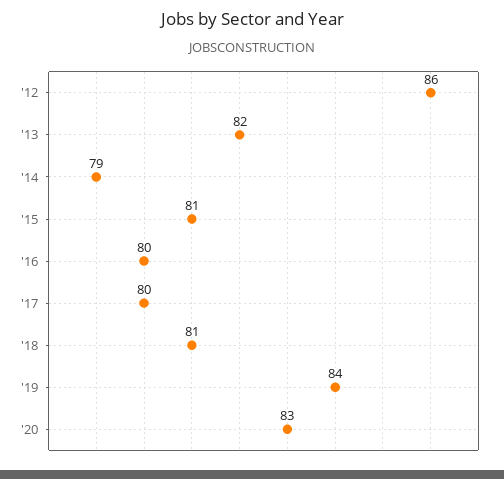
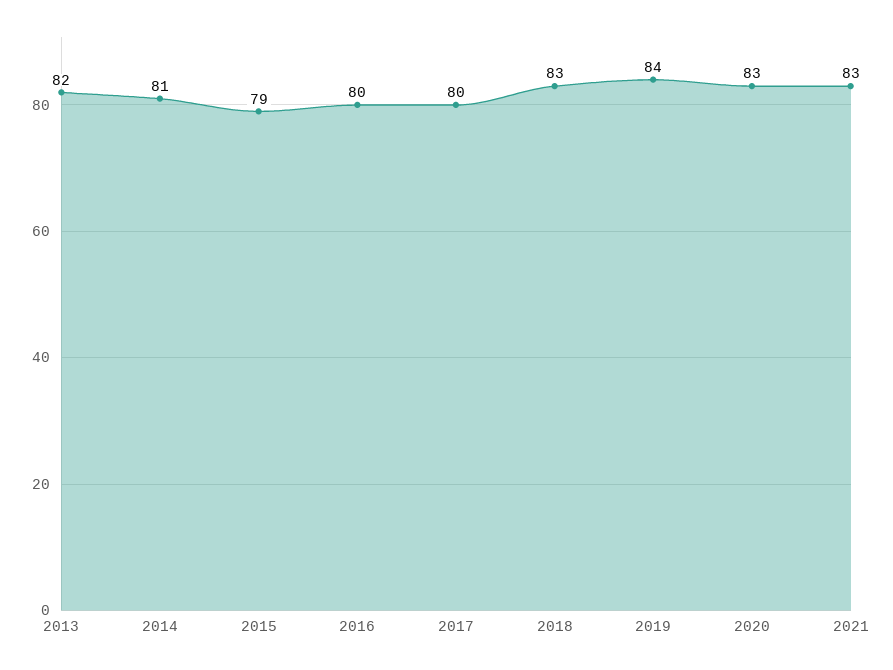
'12: 86 -> none
'14: 79 -> 81
'15: 81 -> 79
'18: 81 -> 83
2021: none -> 83

